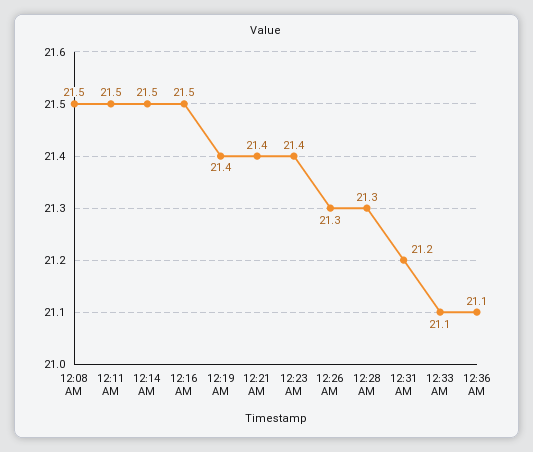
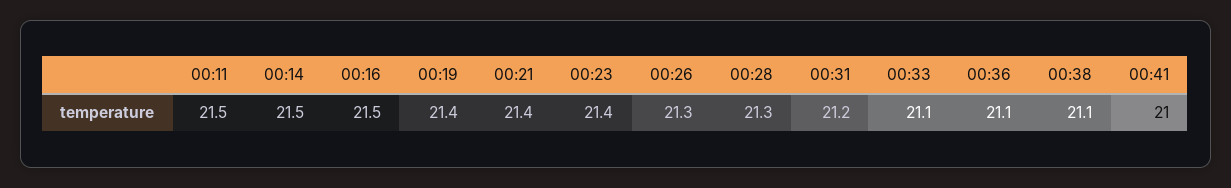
12:08 AM: 21.5 -> none
00:38: none -> 21.1
00:41: none -> 21

